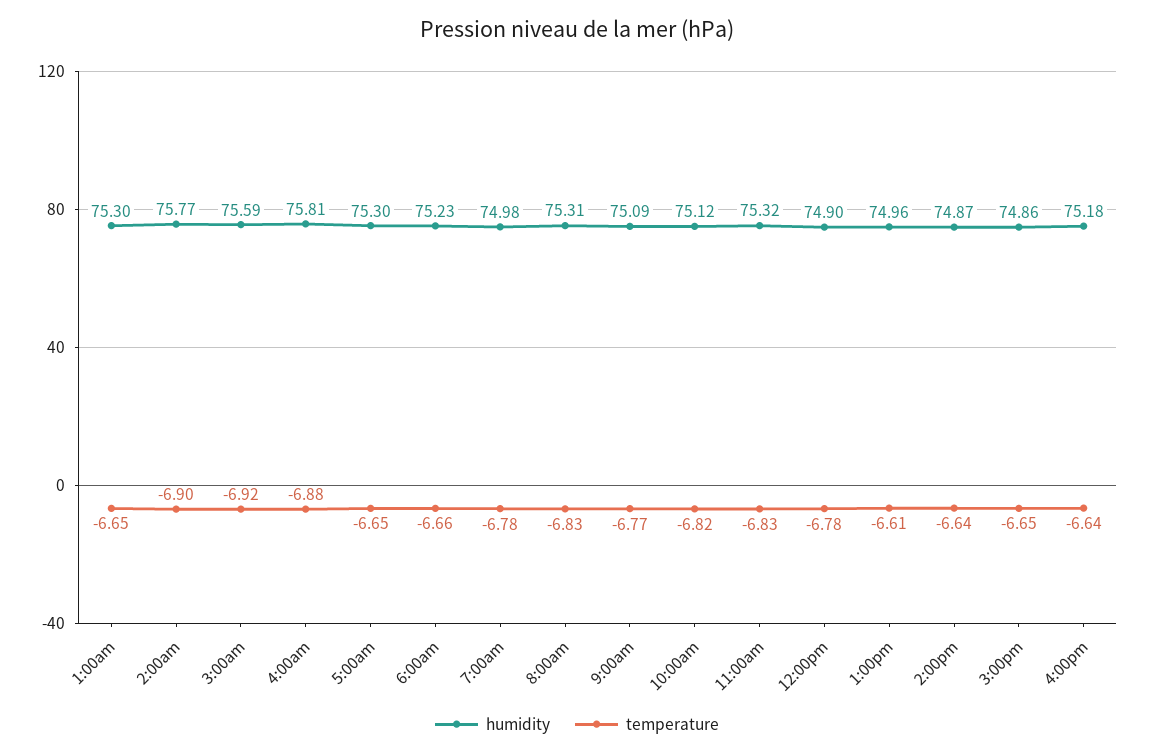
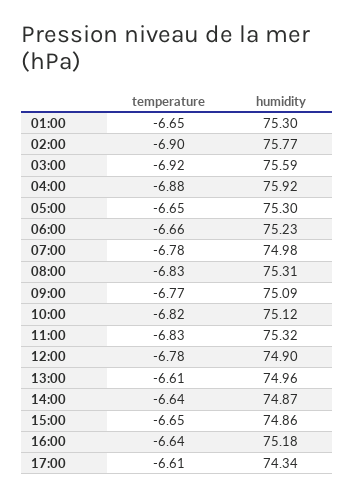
humidity, 4:00am: 75.81 -> 75.92
temperature, 17:00: none -> -6.61
humidity, 17:00: none -> 74.34

